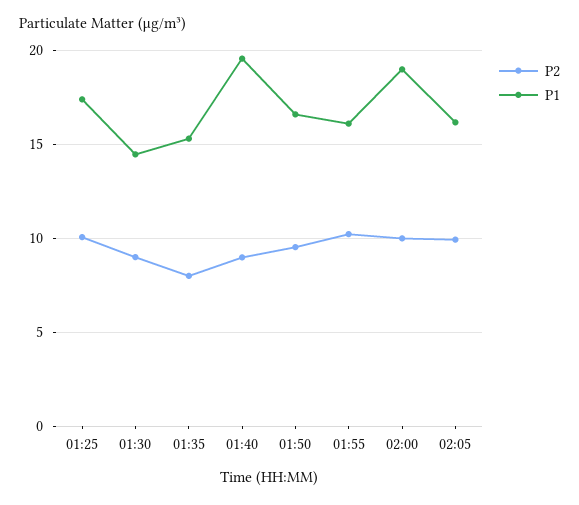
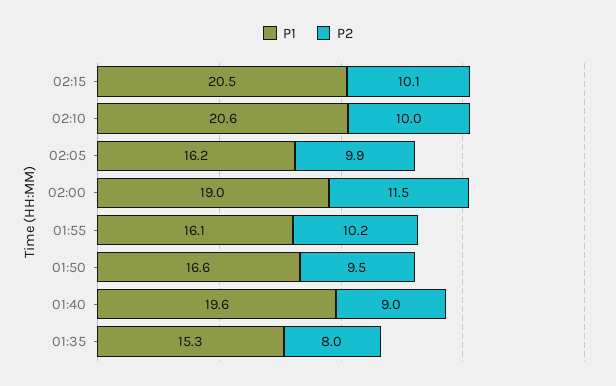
P2, 01:25: 10 -> none
P1, 01:25: 17.5 -> none
P2, 01:30: 9 -> none
P1, 01:30: 14.5 -> none
P2, 02:00: 10 -> 11.5
P1, 02:15: none -> 20.5
P2, 02:15: none -> 10.1
P1, 02:10: none -> 20.6
P2, 02:10: none -> 10

